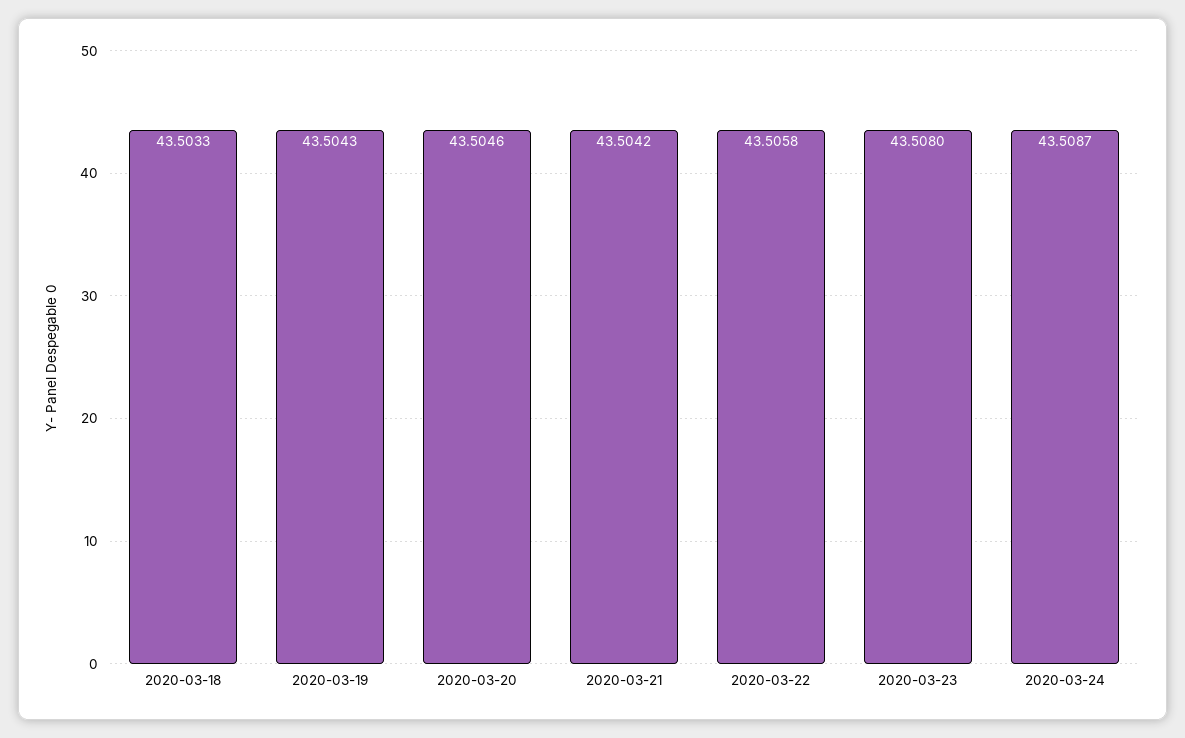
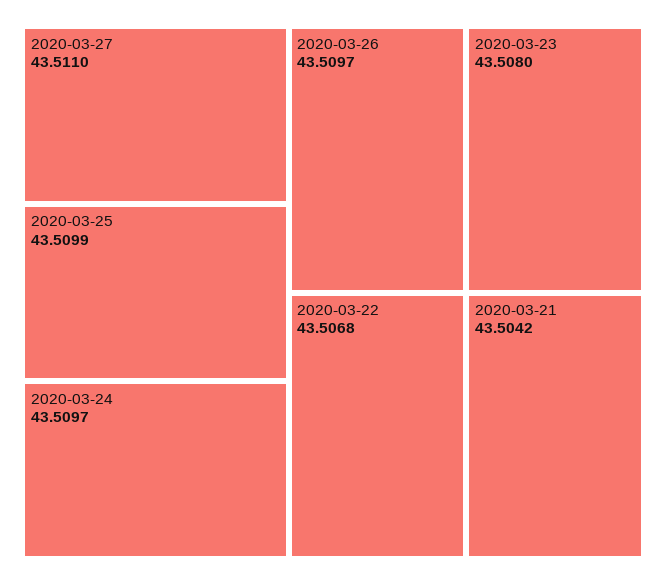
2020-03-18: 43.5033 -> none
2020-03-19: 43.5043 -> none
2020-03-20: 43.5046 -> none
2020-03-22: 43.5058 -> 43.5068
2020-03-24: 43.5087 -> 43.5097
2020-03-27: none -> 43.511
2020-03-25: none -> 43.5099
2020-03-26: none -> 43.5097

